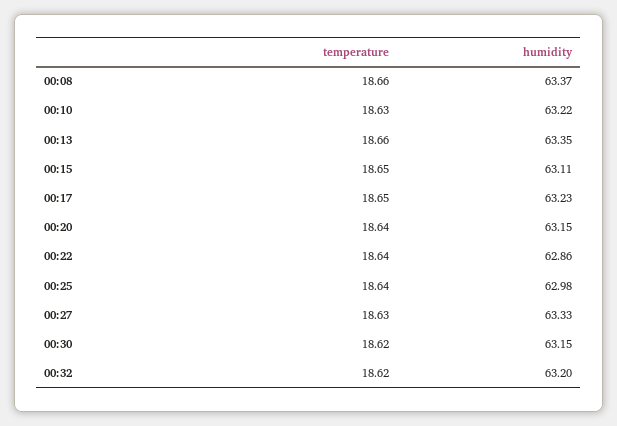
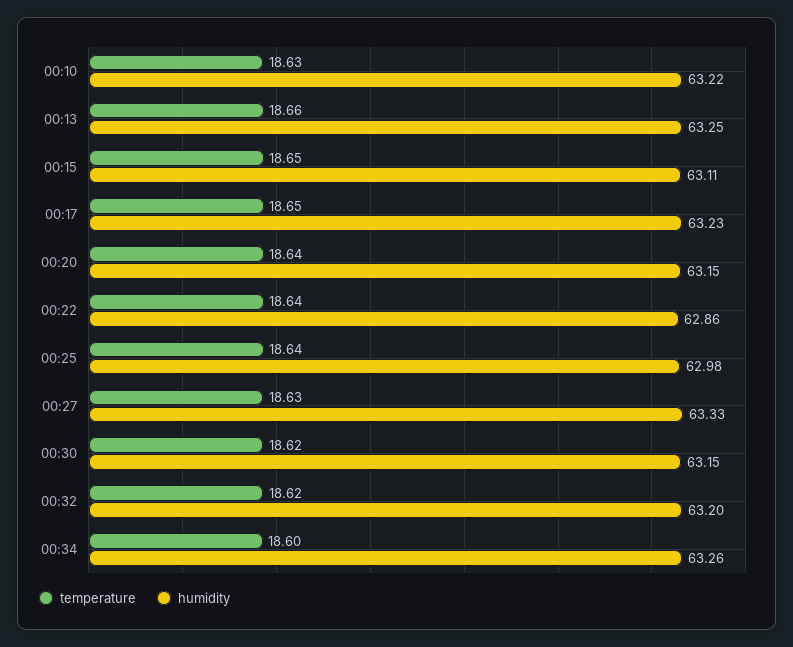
temperature, 00:08: 18.66 -> none
humidity, 00:08: 63.37 -> none
humidity, 00:13: 63.35 -> 63.25
temperature, 00:34: none -> 18.6
humidity, 00:34: none -> 63.26

